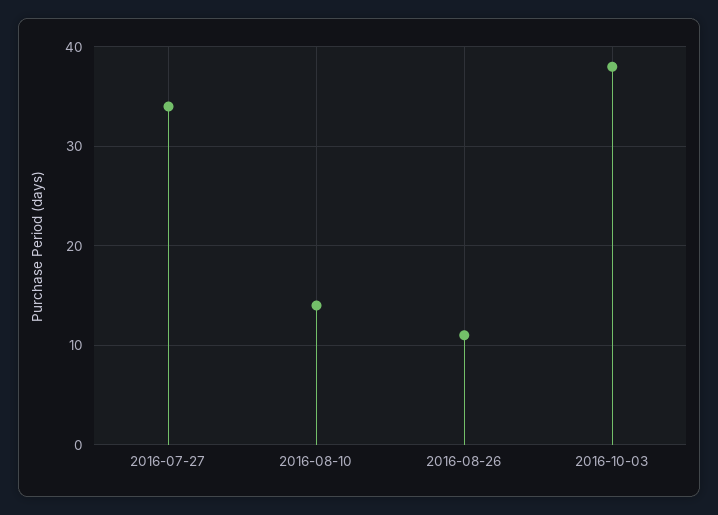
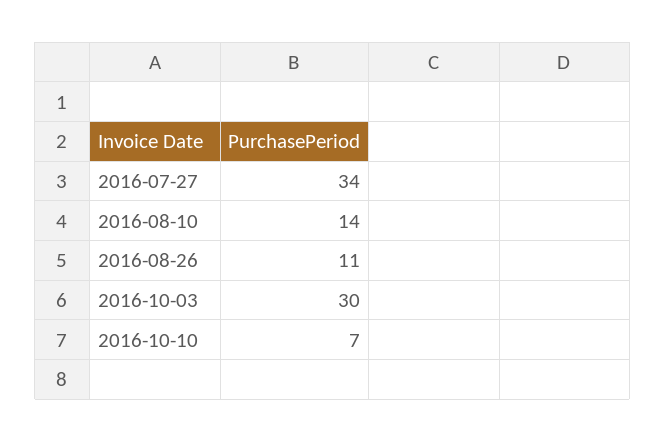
2016-10-03: 38 -> 30
2016-10-10: none -> 7

